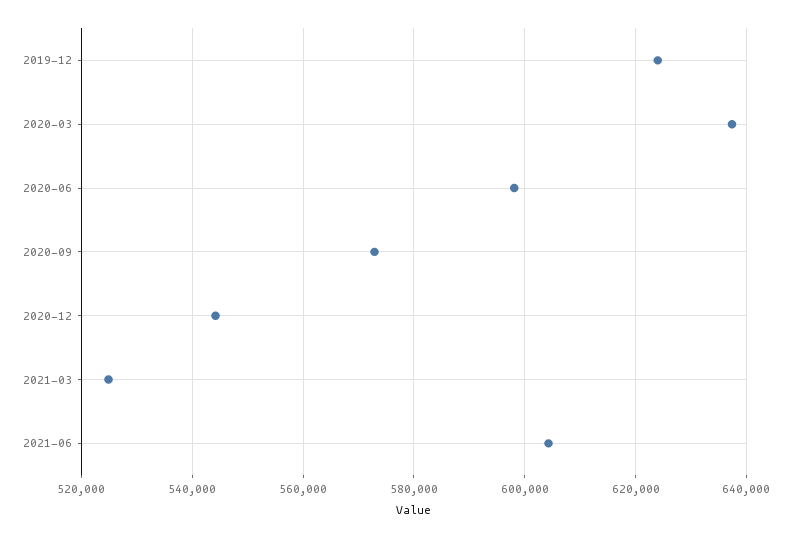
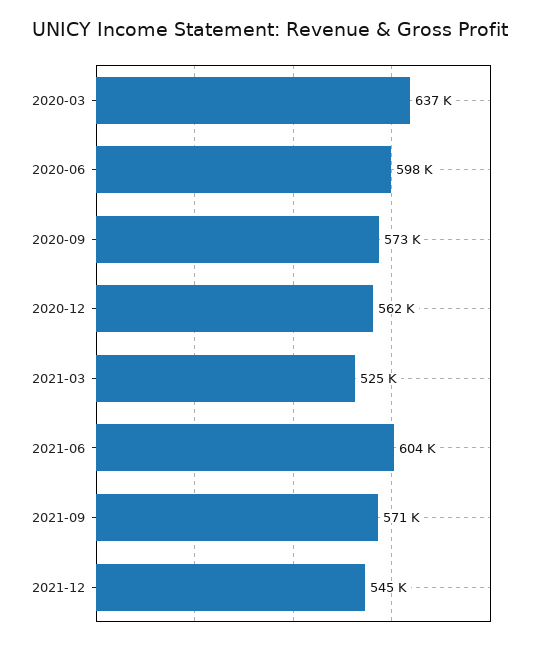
2019-12: 624000 -> none
2020-12: 544000 -> 562000
2021-09: none -> 571000
2021-12: none -> 545000

